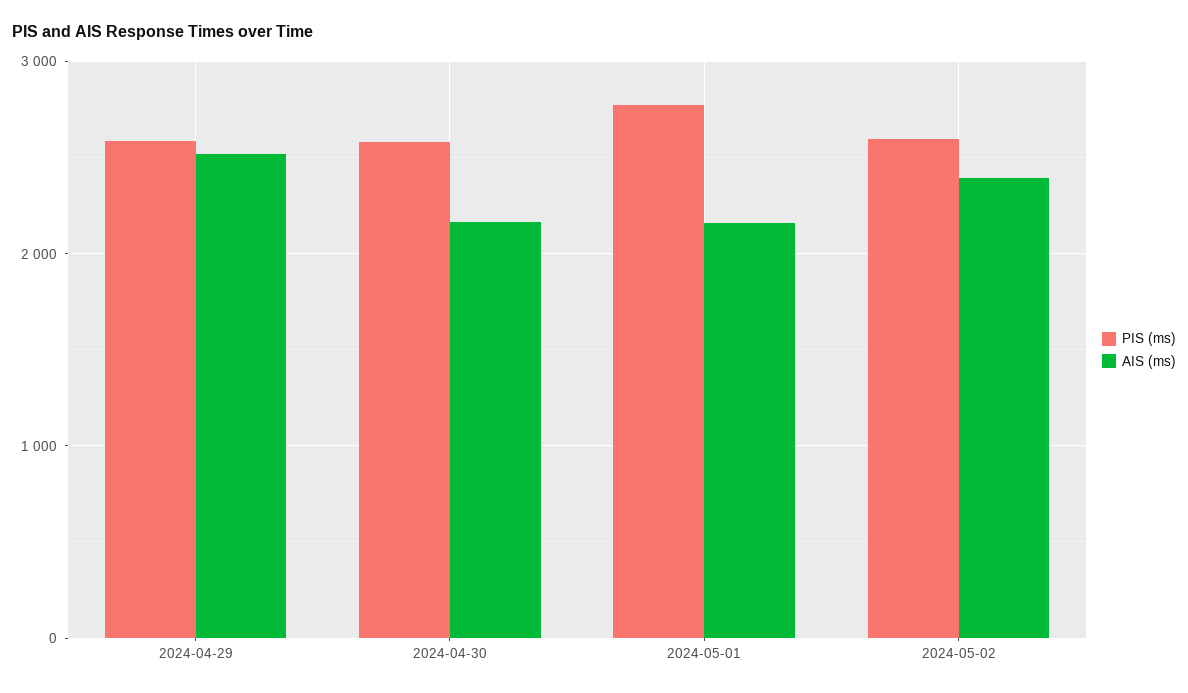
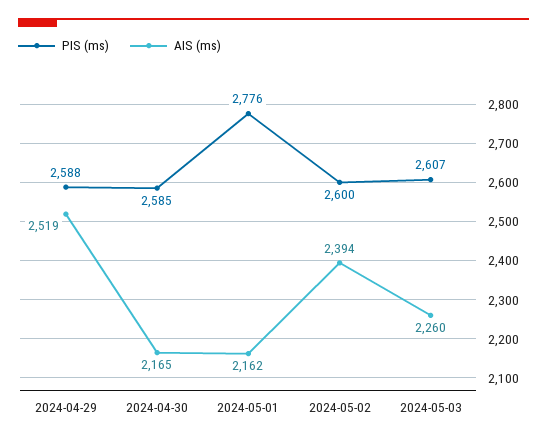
PIS (ms), 2024-05-03: none -> 2607
AIS (ms), 2024-05-03: none -> 2260

